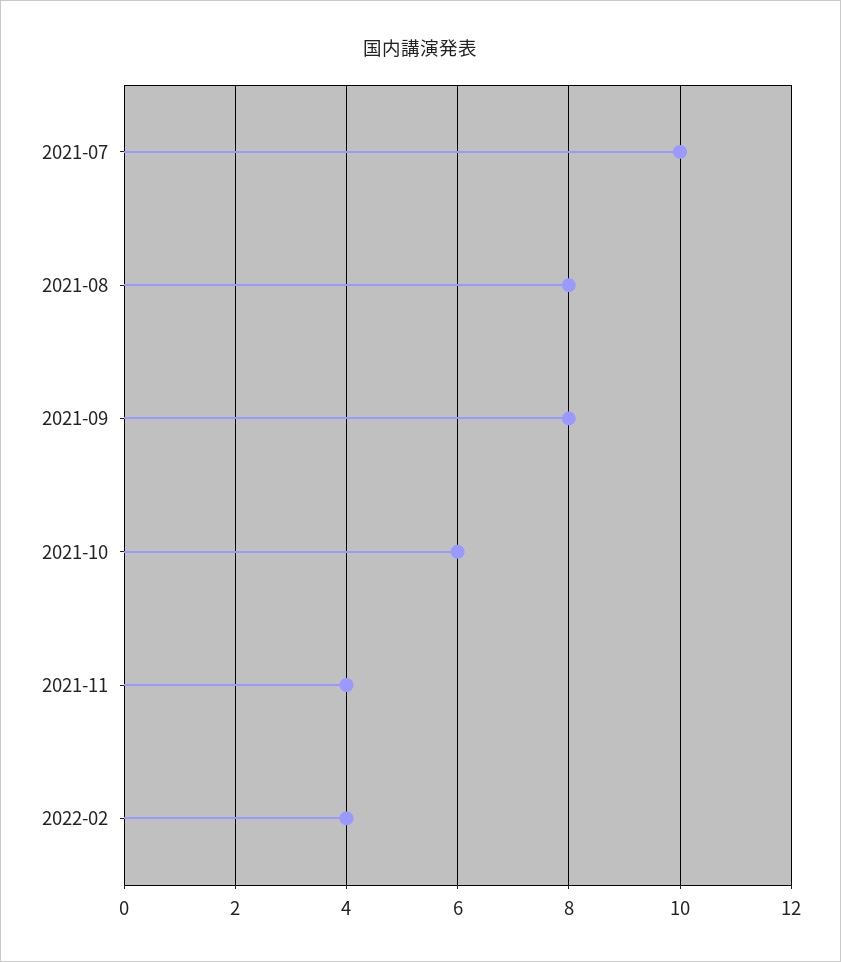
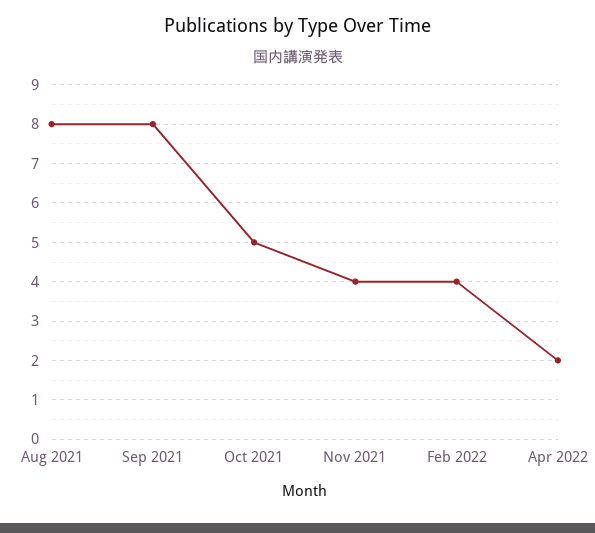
2021-07: 10 -> none
2021-10: 6 -> 5
Apr 2022: none -> 2

